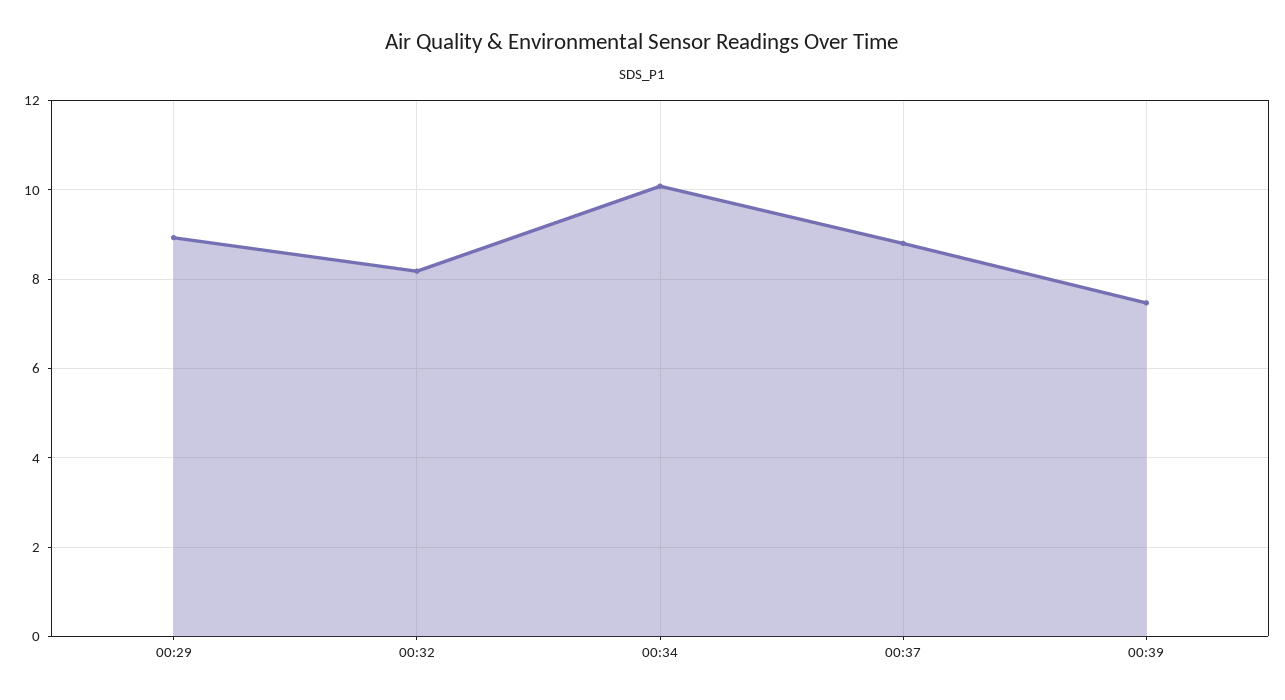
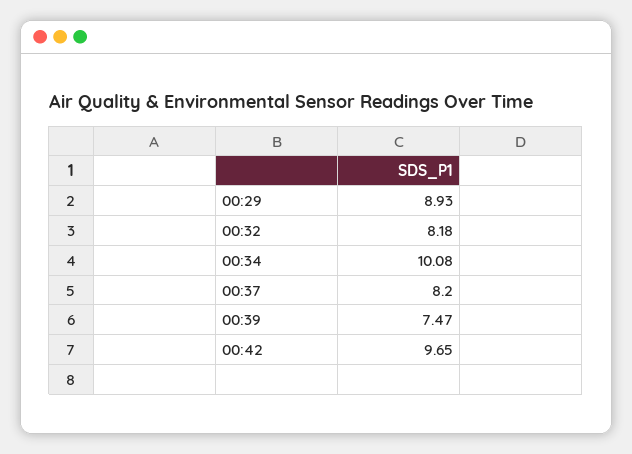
00:37: 8.8 -> 8.2
00:42: none -> 9.65

